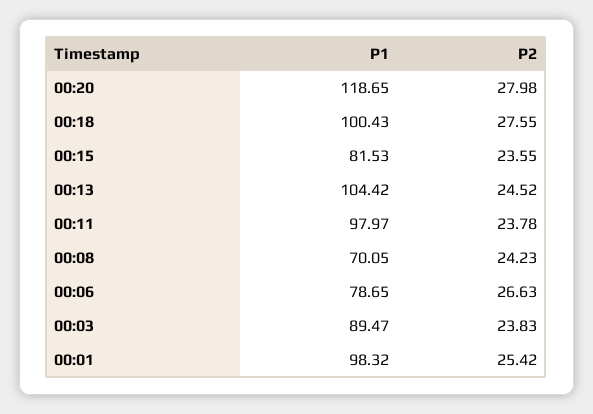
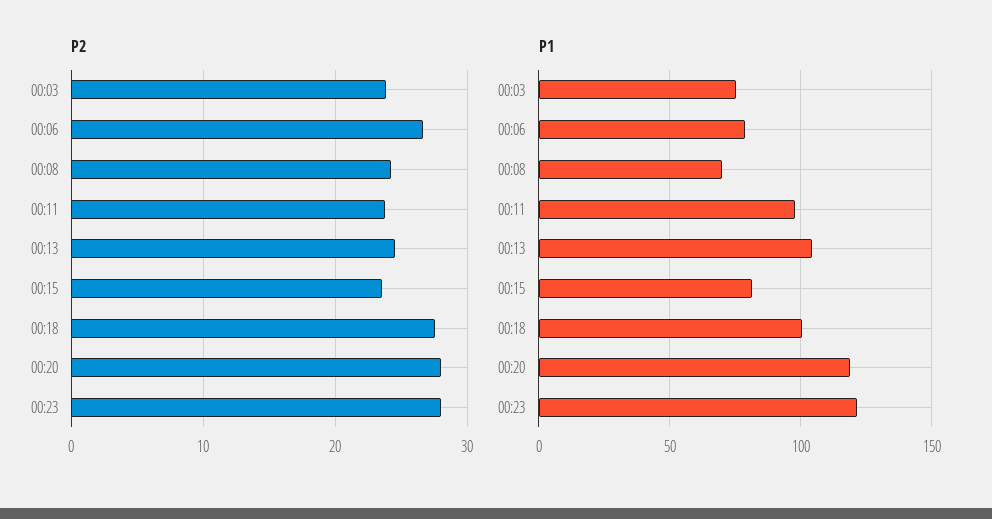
P1, 00:03: 89.47 -> 75
P1, 00:01: 98.32 -> none
P2, 00:01: 25.42 -> none
P2, 00:23: none -> 28
P1, 00:23: none -> 120

